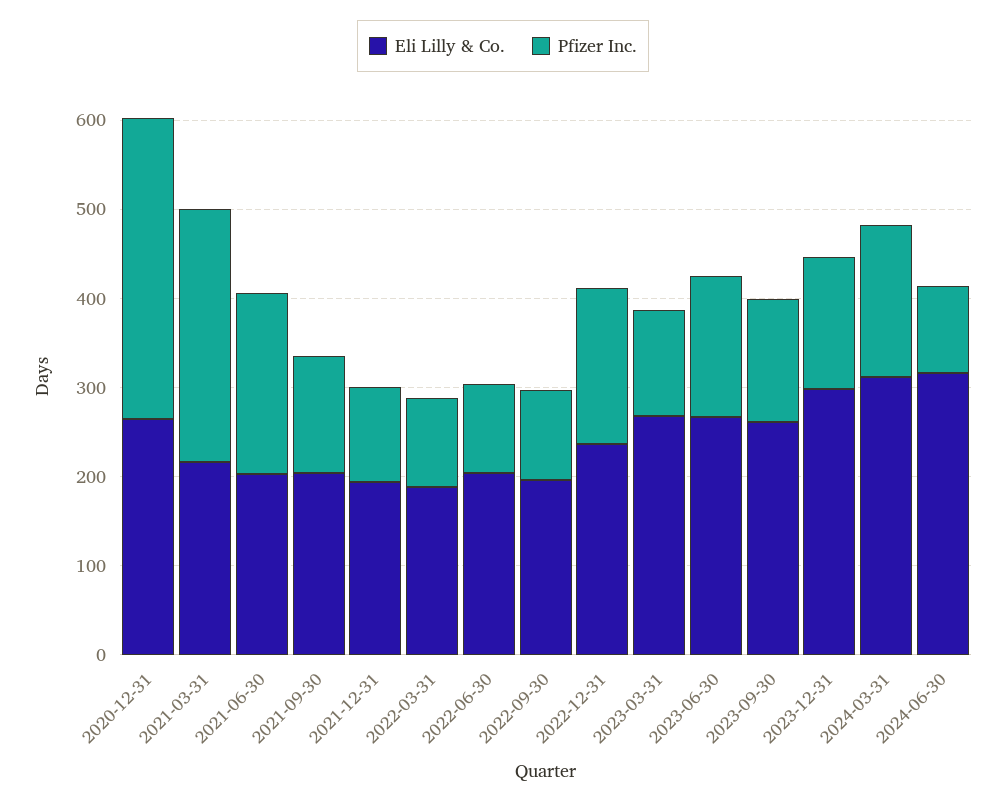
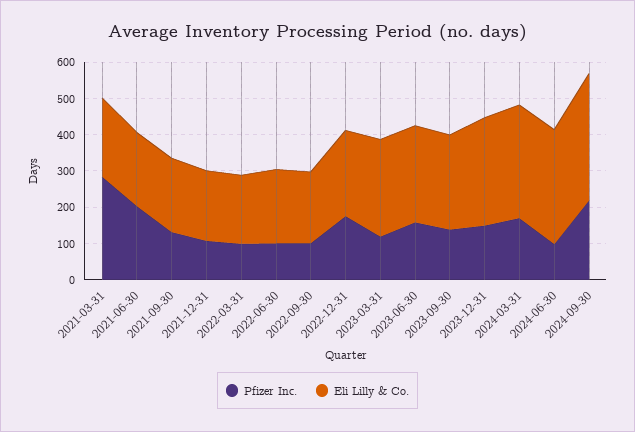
Eli Lilly & Co., 2020-12-31: 260 -> none
Pfizer Inc., 2020-12-31: 340 -> none
Pfizer Inc., 2024-09-30: none -> 225
Eli Lilly & Co., 2024-09-30: none -> 350

